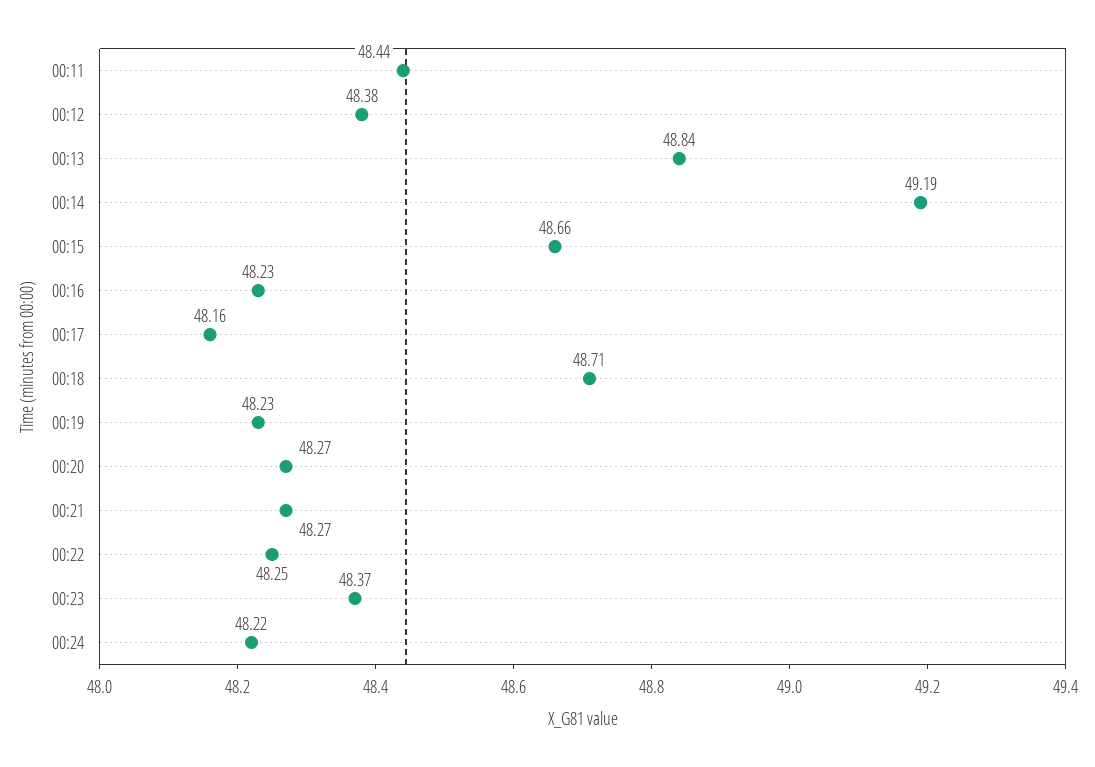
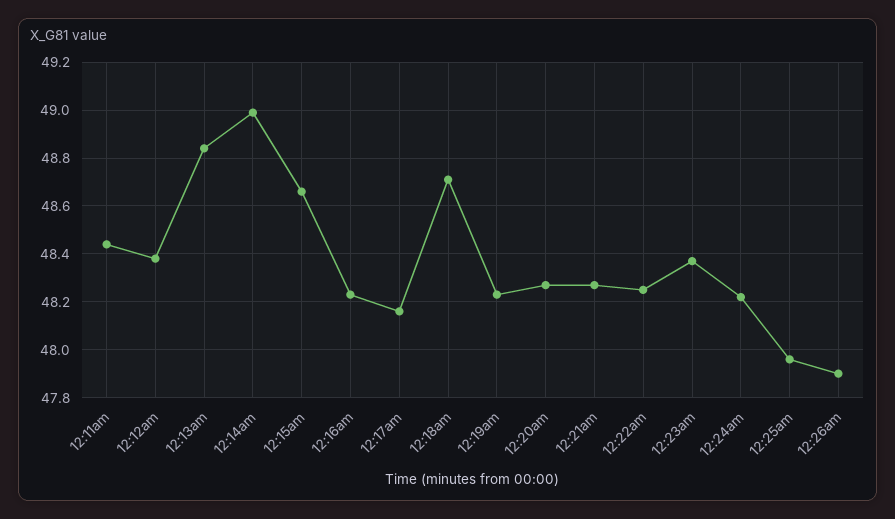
00:14: 49.19 -> 49
12:25am: none -> 47.95
12:26am: none -> 47.9

